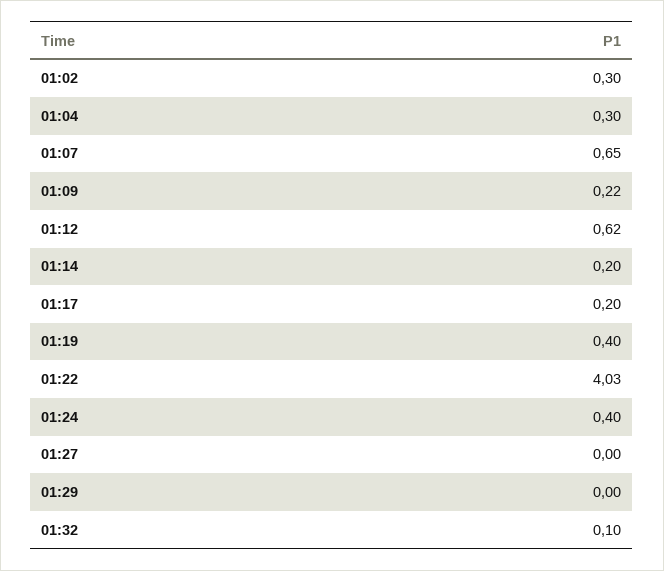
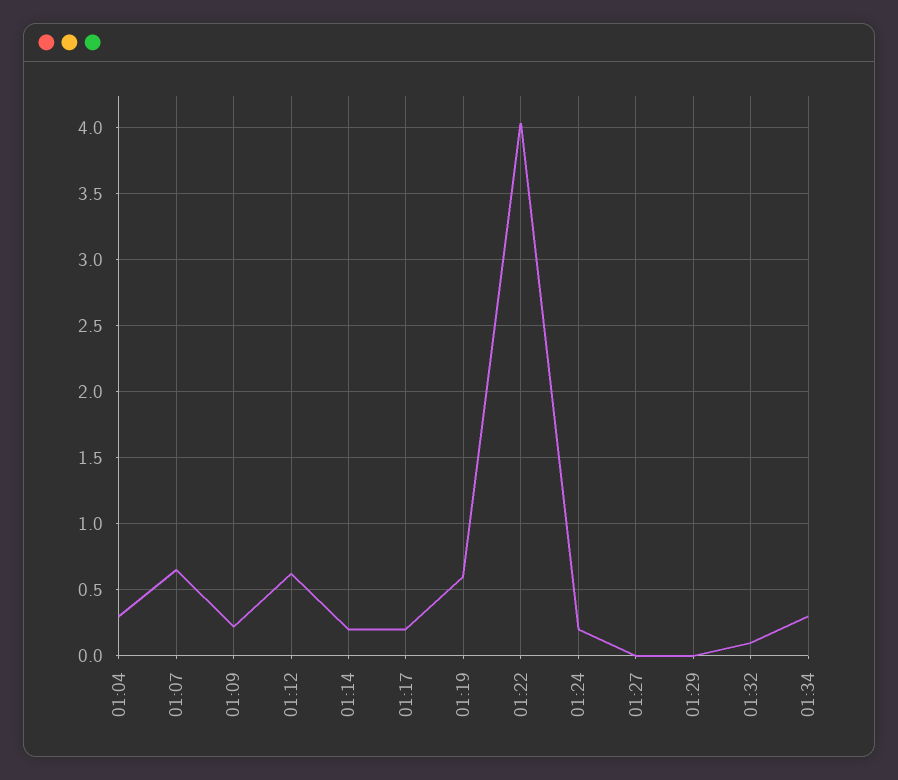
01:02: 0.3 -> none
01:19: 0.4 -> 0.6
01:24: 0.4 -> 0.2
01:34: none -> 0.3

